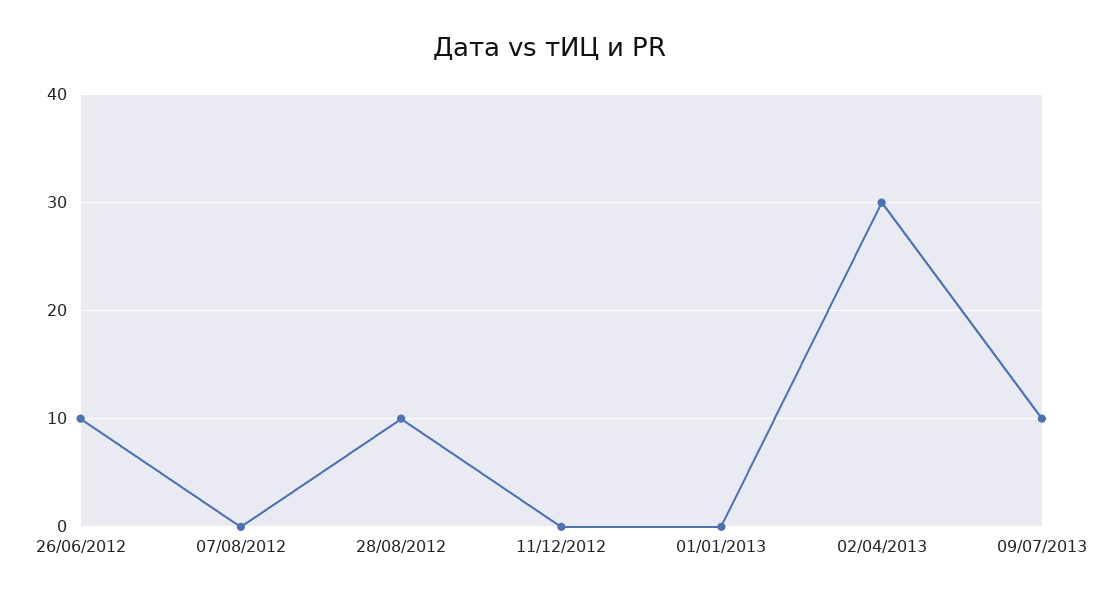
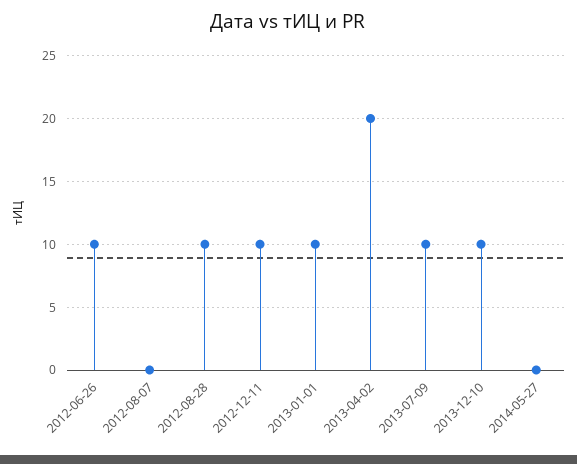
11/12/2012: 0 -> 10
01/01/2013: 0 -> 10
02/04/2013: 30 -> 20
2013-12-10: none -> 10
2014-05-27: none -> 0

